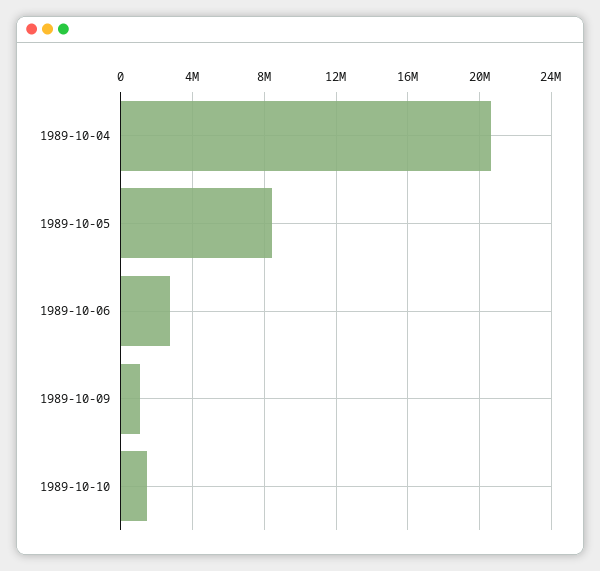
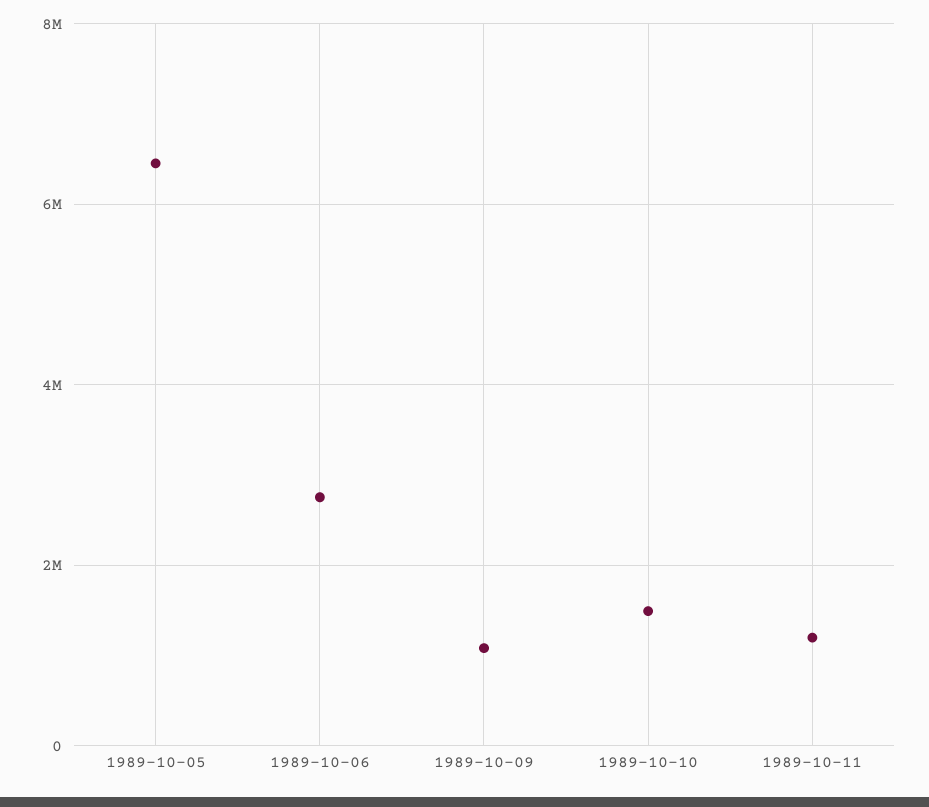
1989-10-04: 20500000 -> none
1989-10-05: 8500000 -> 6400000
1989-10-11: none -> 1200000

